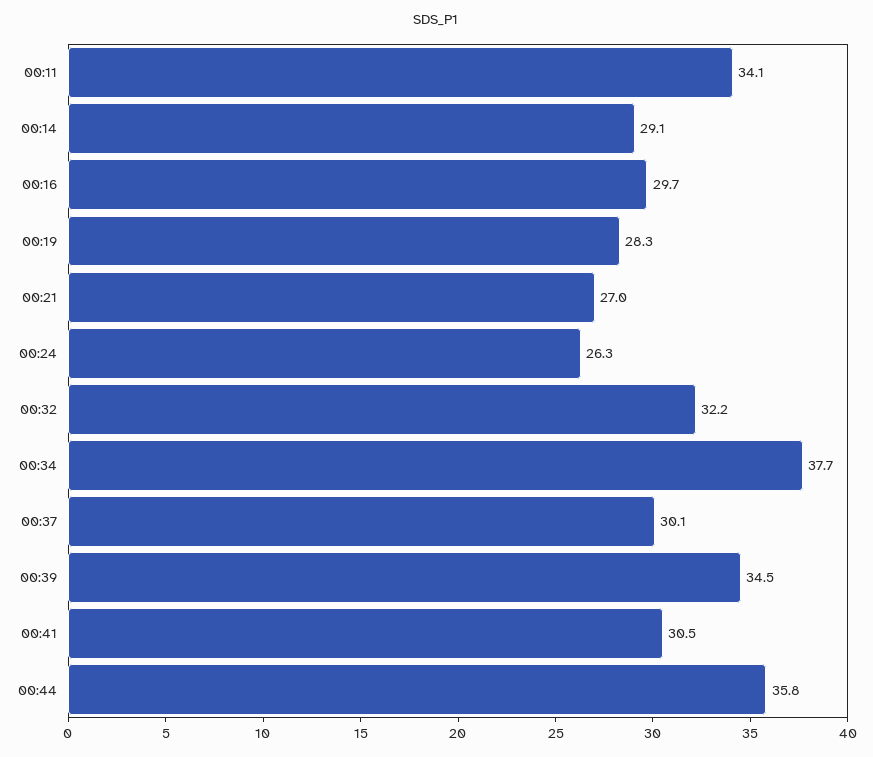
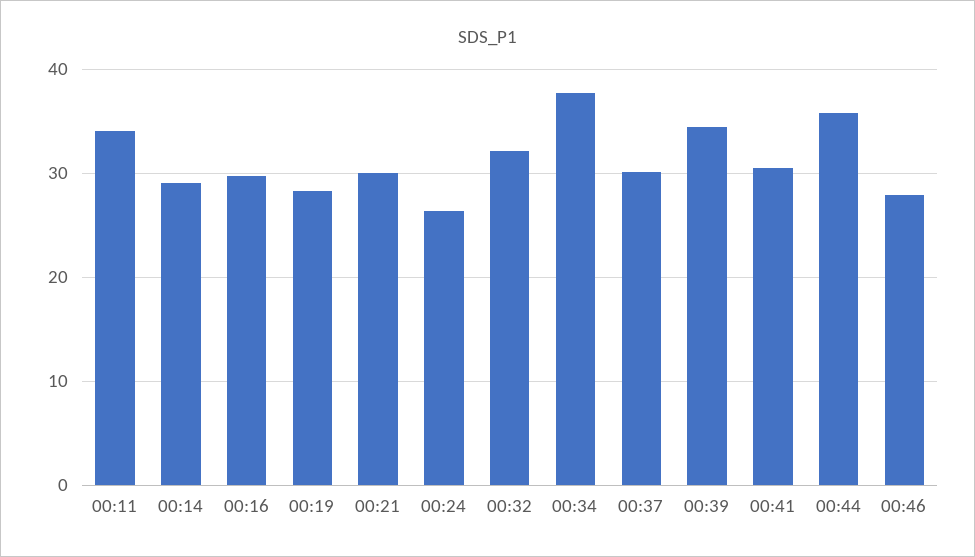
00:21: 27 -> 30
00:46: none -> 28

